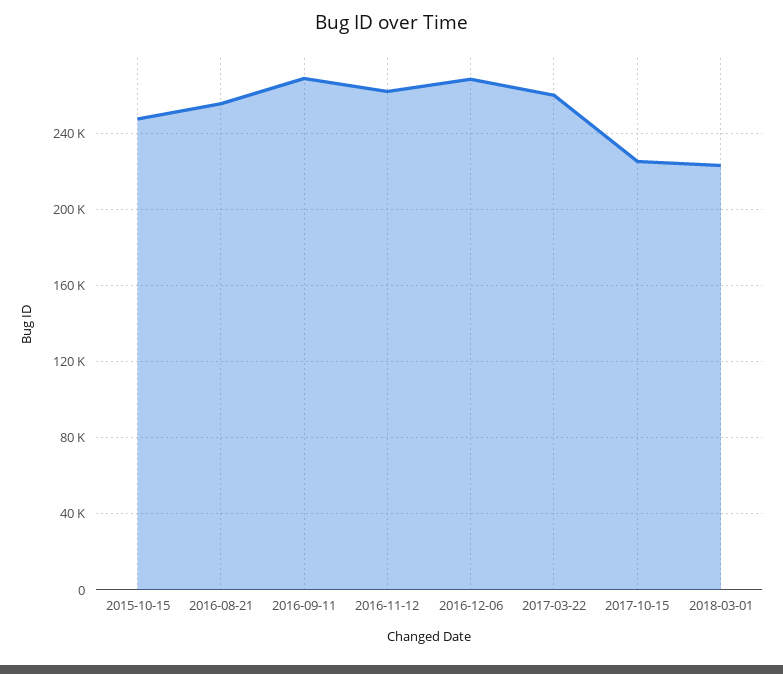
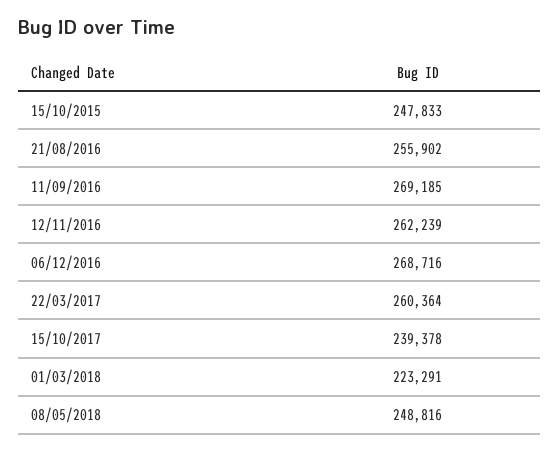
2017-10-15: 225000 -> 239378
08/05/2018: none -> 248816

